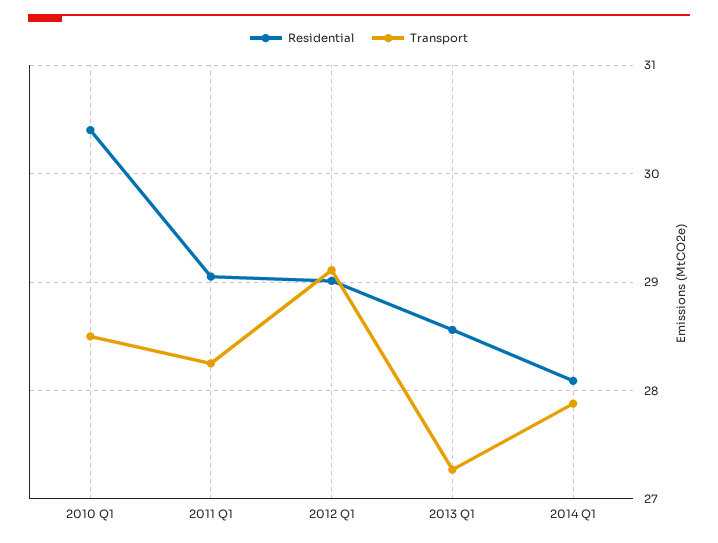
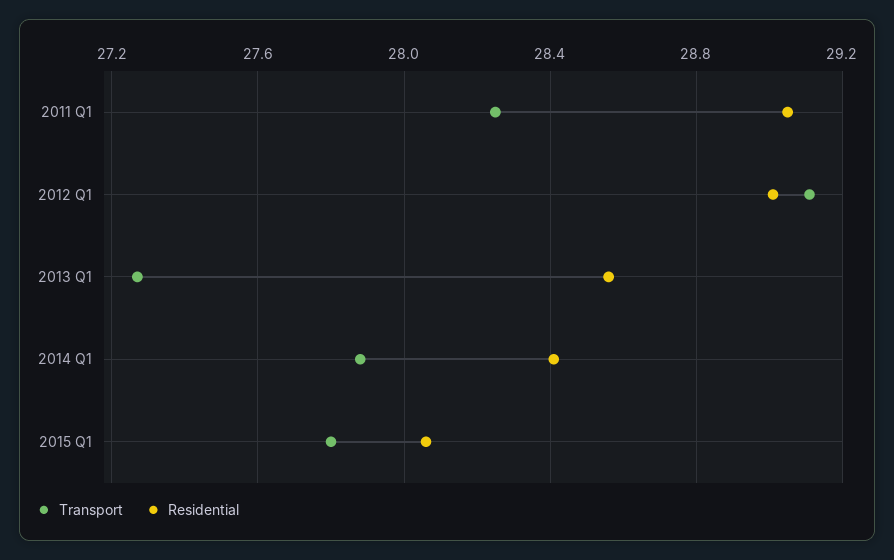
Residential, 2010 Q1: 30.4 -> none
Transport, 2010 Q1: 28.5 -> none
Residential, 2014 Q1: 28.1 -> 28.4
Transport, 2015 Q1: none -> 27.8
Residential, 2015 Q1: none -> 28.05

